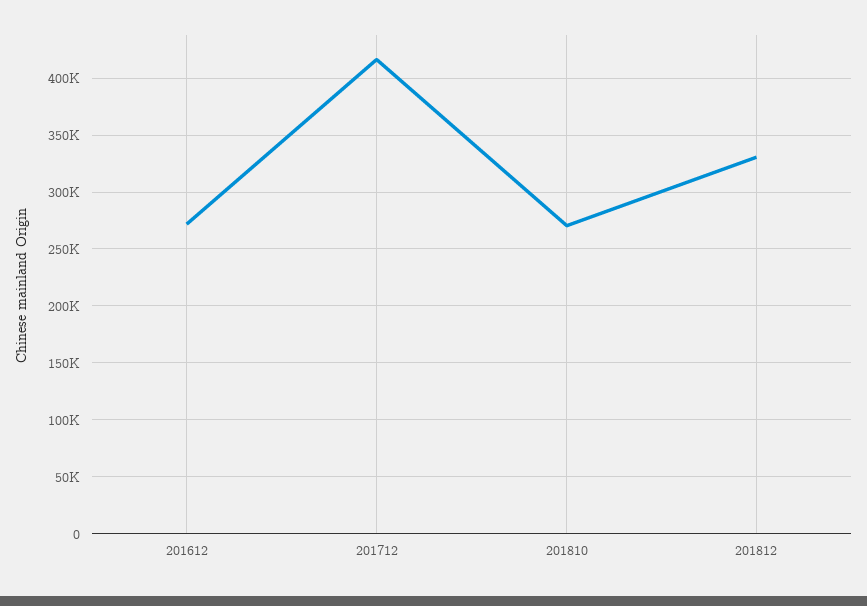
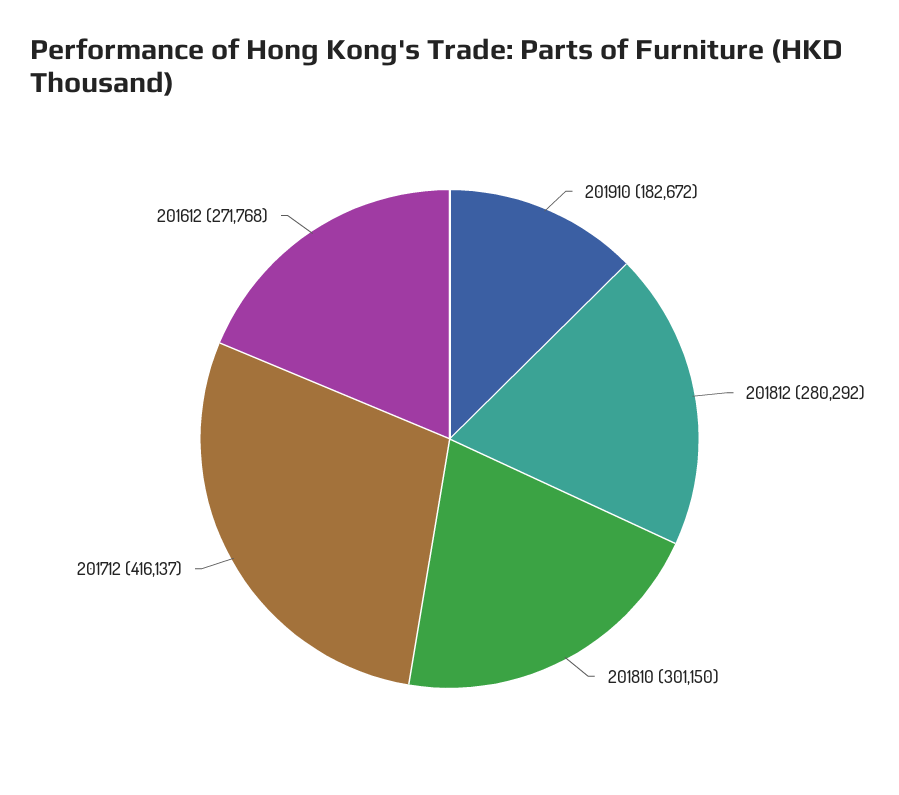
201810: 270000 -> 301150
201812: 330000 -> 280292
201910: none -> 182672

